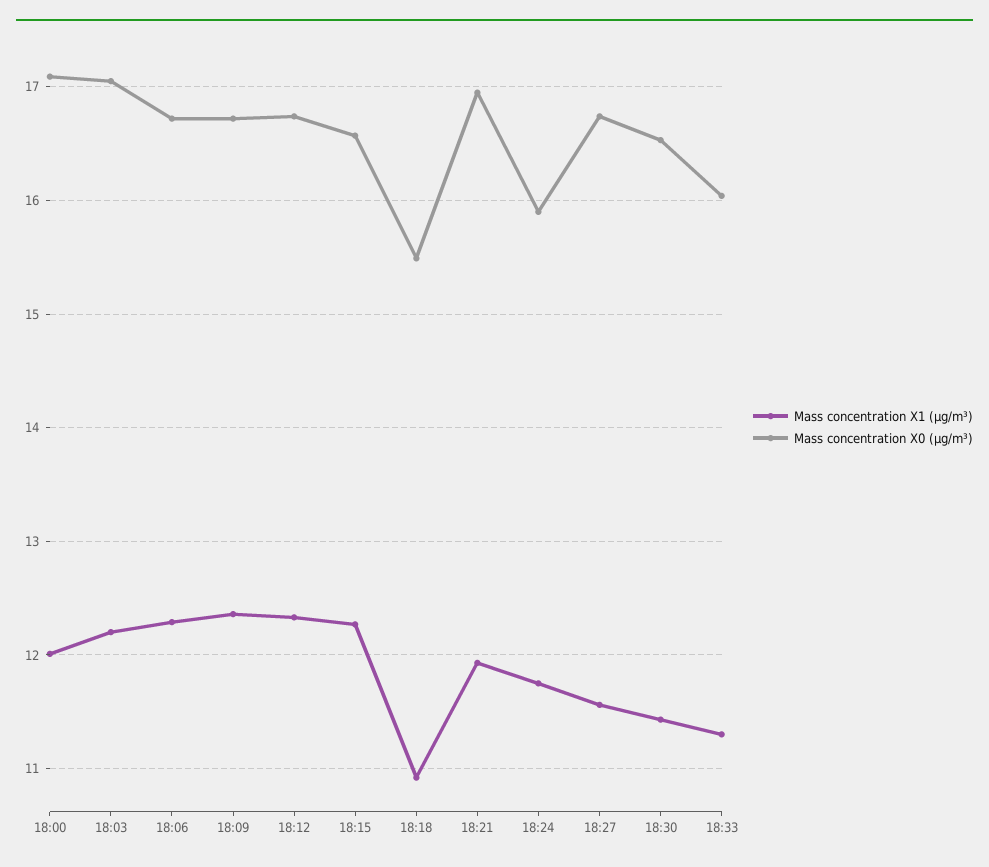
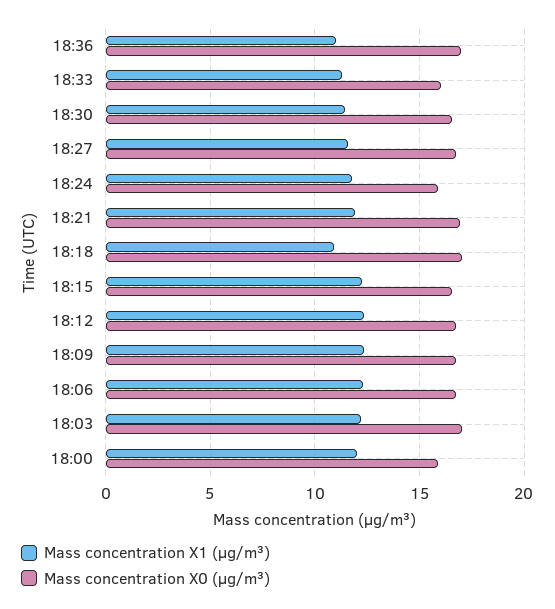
Mass concentration X0 (μg/m³), 18:00: 17.1 -> 16
Mass concentration X0 (μg/m³), 18:18: 15.5 -> 17
Mass concentration X1 (μg/m³), 18:36: none -> 11
Mass concentration X0 (μg/m³), 18:36: none -> 17

